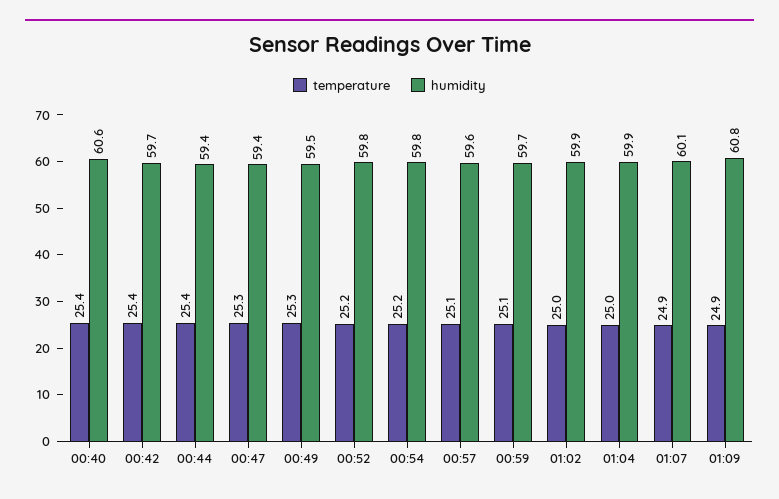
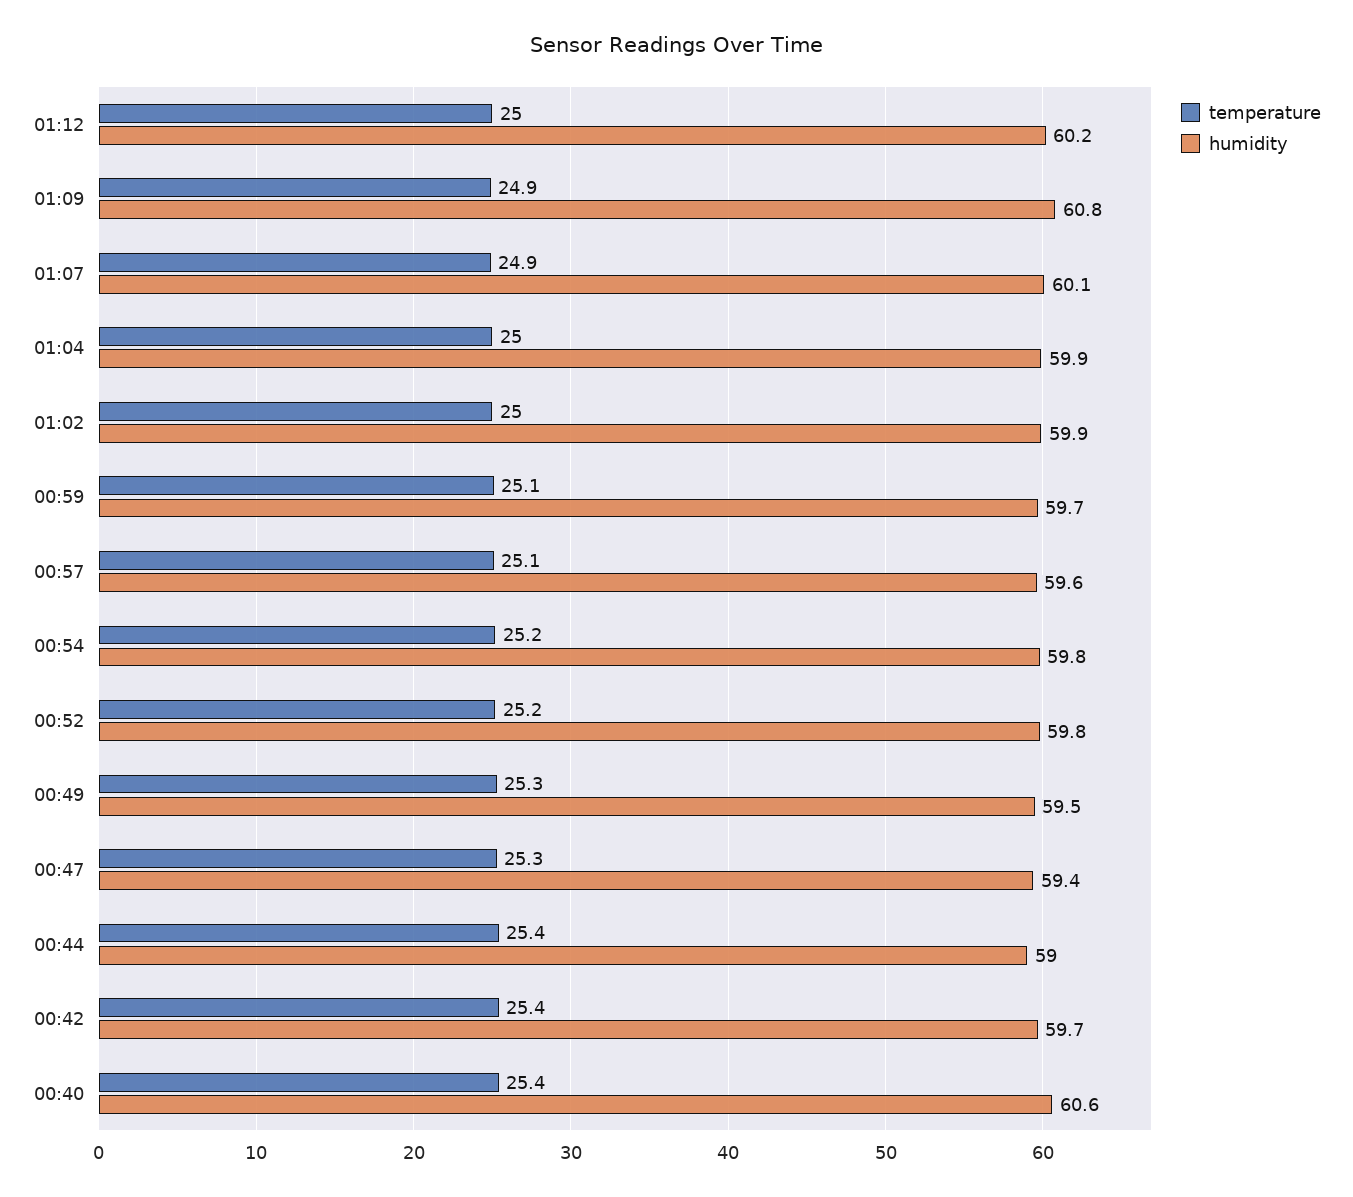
humidity, 00:44: 59.4 -> 59
temperature, 01:12: none -> 25
humidity, 01:12: none -> 60.2

